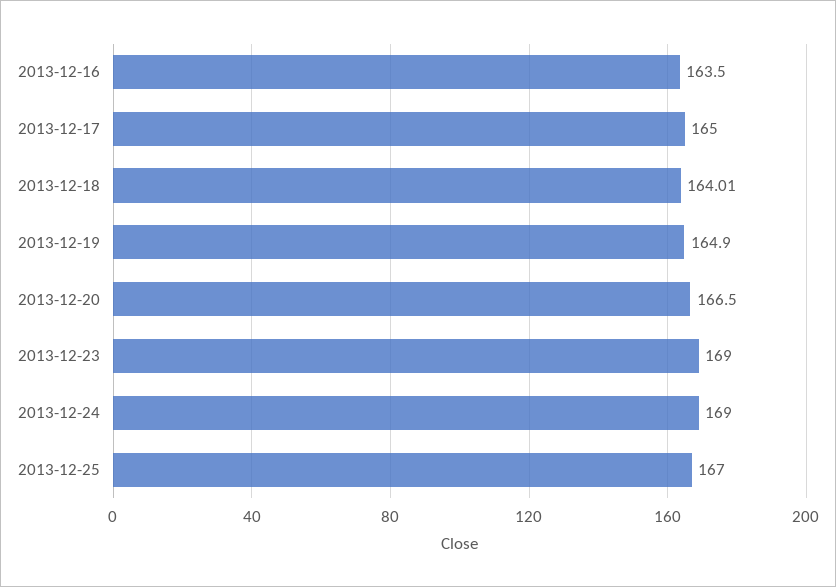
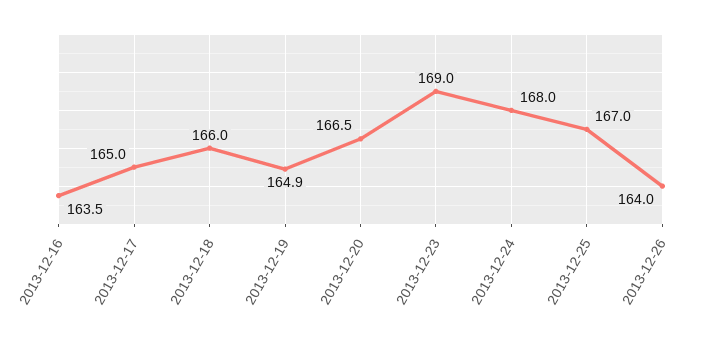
2013-12-18: 164.01 -> 166
2013-12-24: 169 -> 168
2013-12-26: none -> 164

